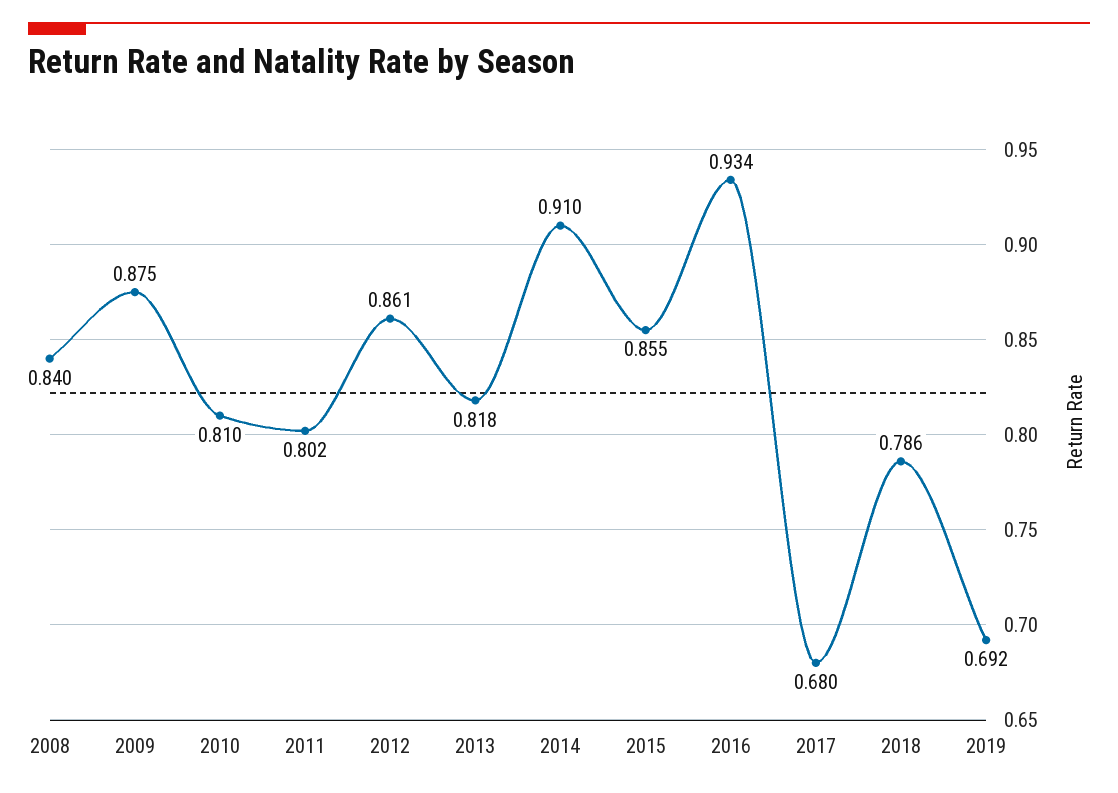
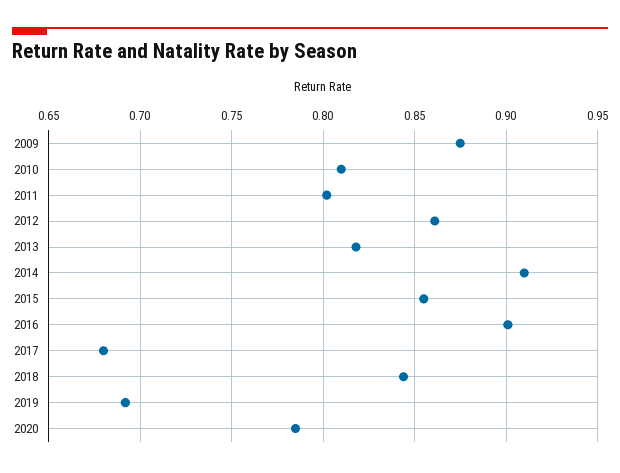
2008: 0.84 -> none
2016: 0.934 -> 0.9
2018: 0.786 -> 0.845
2020: none -> 0.785

